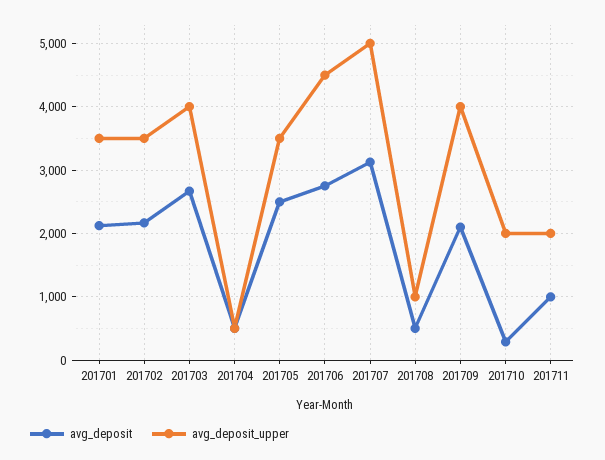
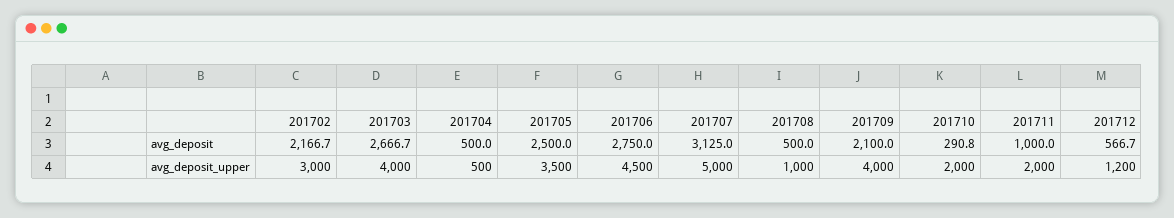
avg_deposit, 201701: 2100 -> none
avg_deposit_upper, 201701: 3500 -> none
avg_deposit_upper, 201702: 3500 -> 3000
avg_deposit, 201712: none -> 566.7
avg_deposit_upper, 201712: none -> 1200

